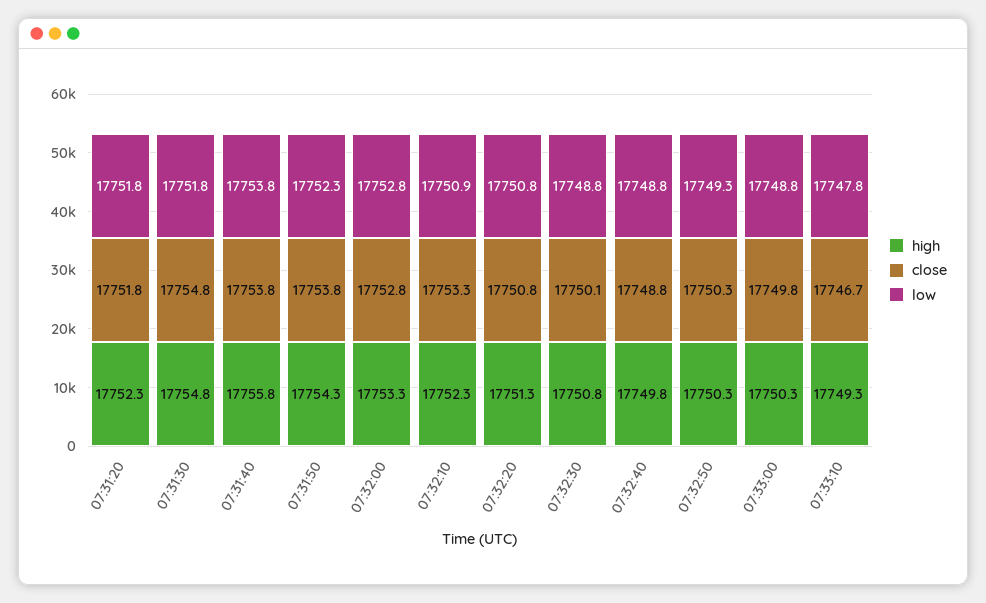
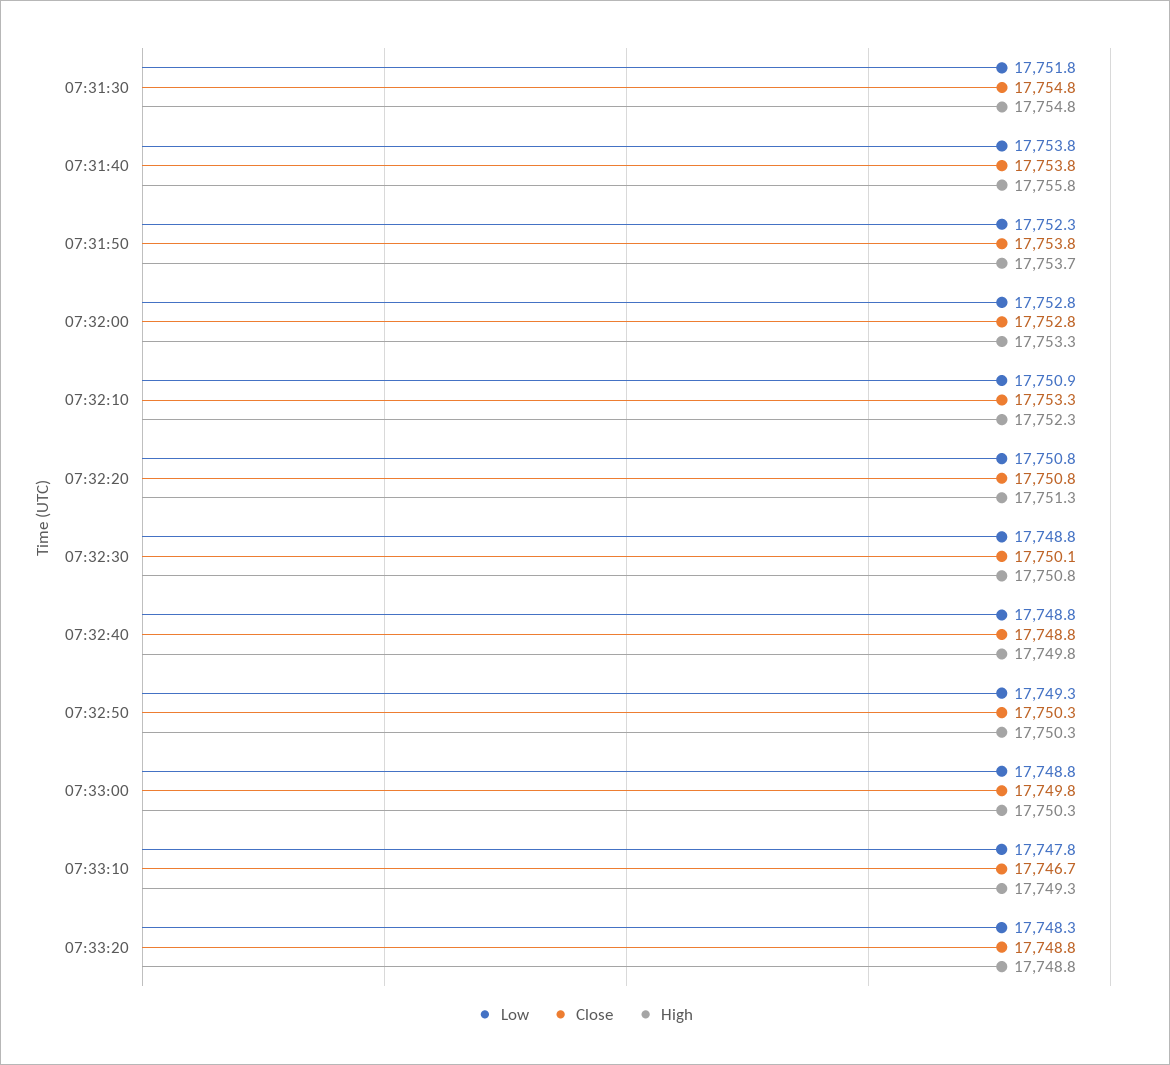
high, 07:31:20: 17752.3 -> none
close, 07:31:20: 17751.8 -> none
low, 07:31:20: 17751.8 -> none
high, 07:31:50: 17754.3 -> 17753.7
low, 07:33:20: none -> 17748.3
close, 07:33:20: none -> 17748.8
high, 07:33:20: none -> 17748.8

